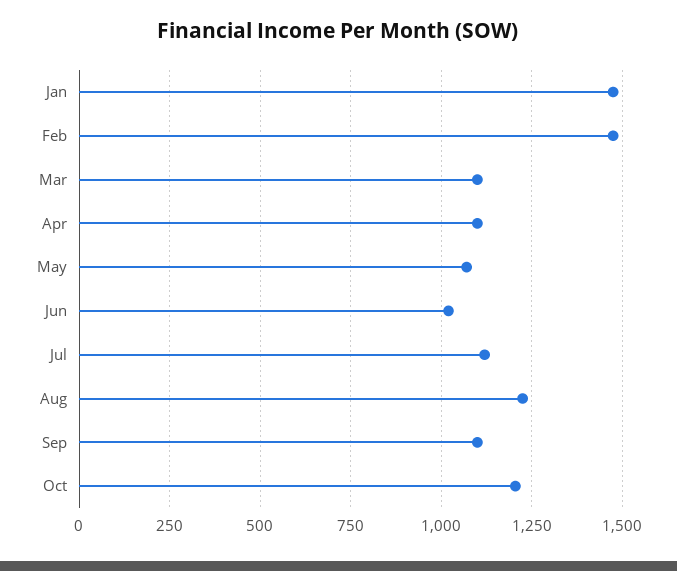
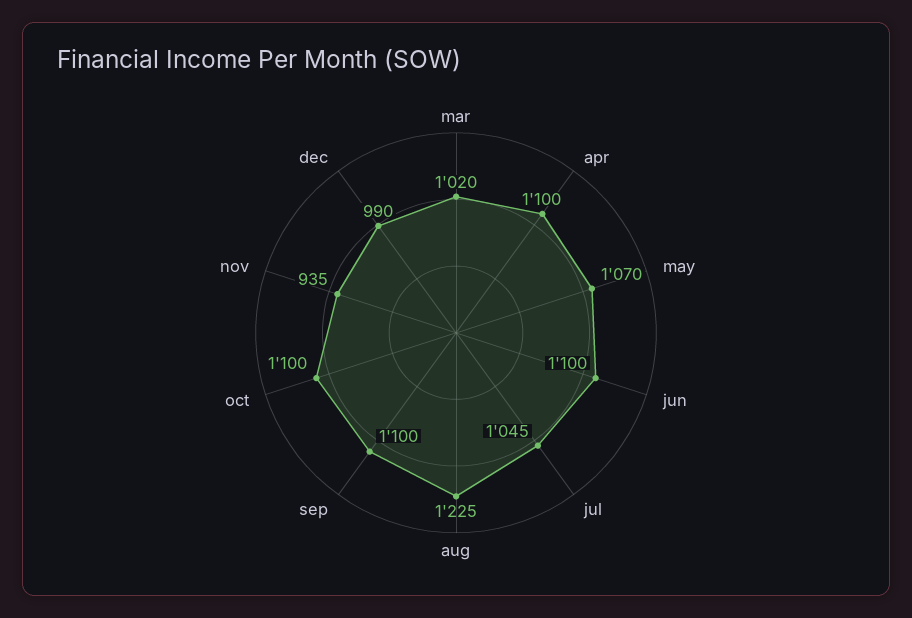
Jan: 1475 -> none
Feb: 1475 -> none
Mar: 1100 -> 1020
Jun: 1025 -> 1100
Jul: 1125 -> 1045
Oct: 1200 -> 1100
nov: none -> 935
dec: none -> 990

